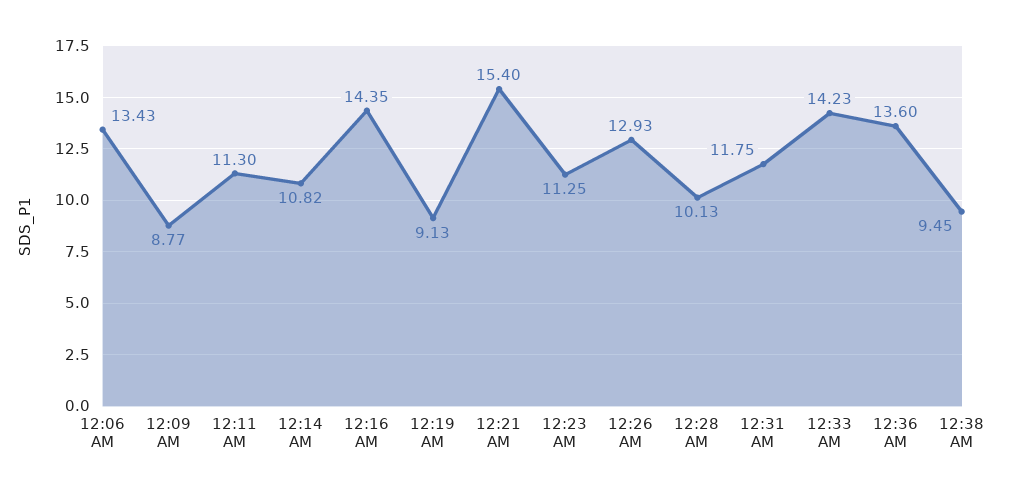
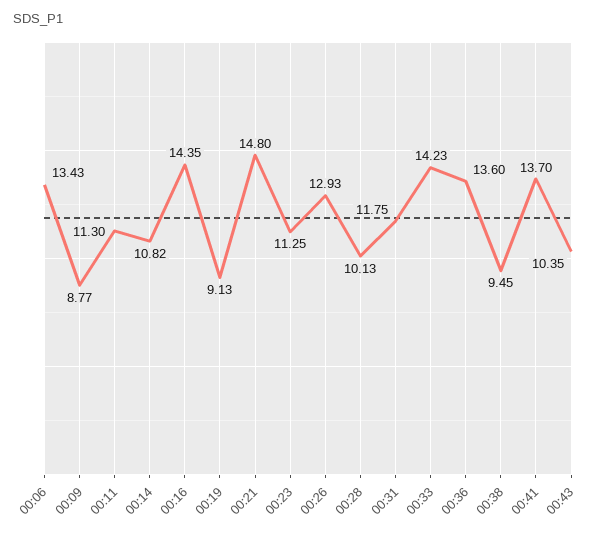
12:21 AM: 15.4 -> 14.8
00:41: none -> 13.7
00:43: none -> 10.35

